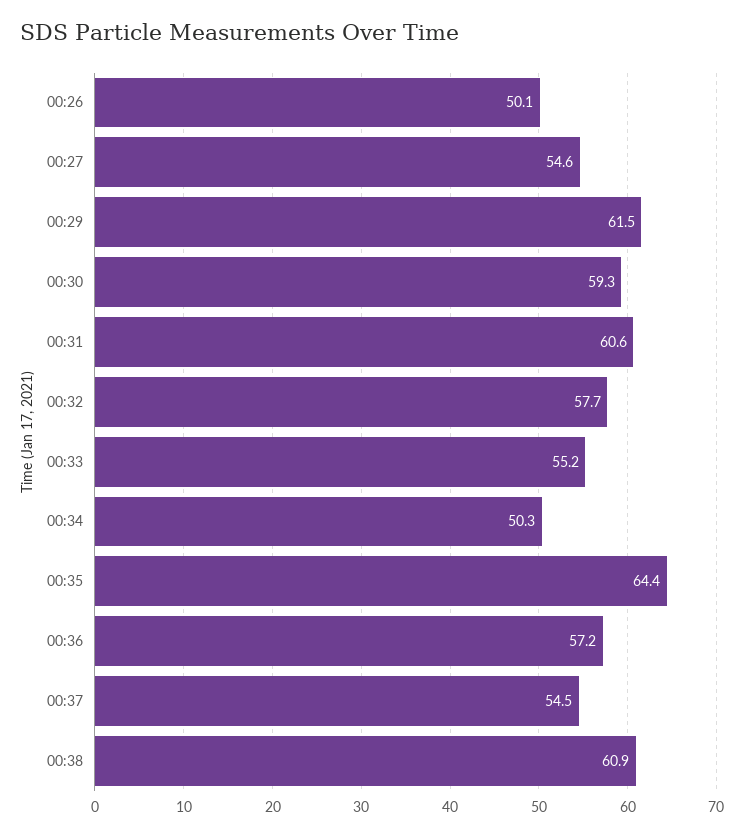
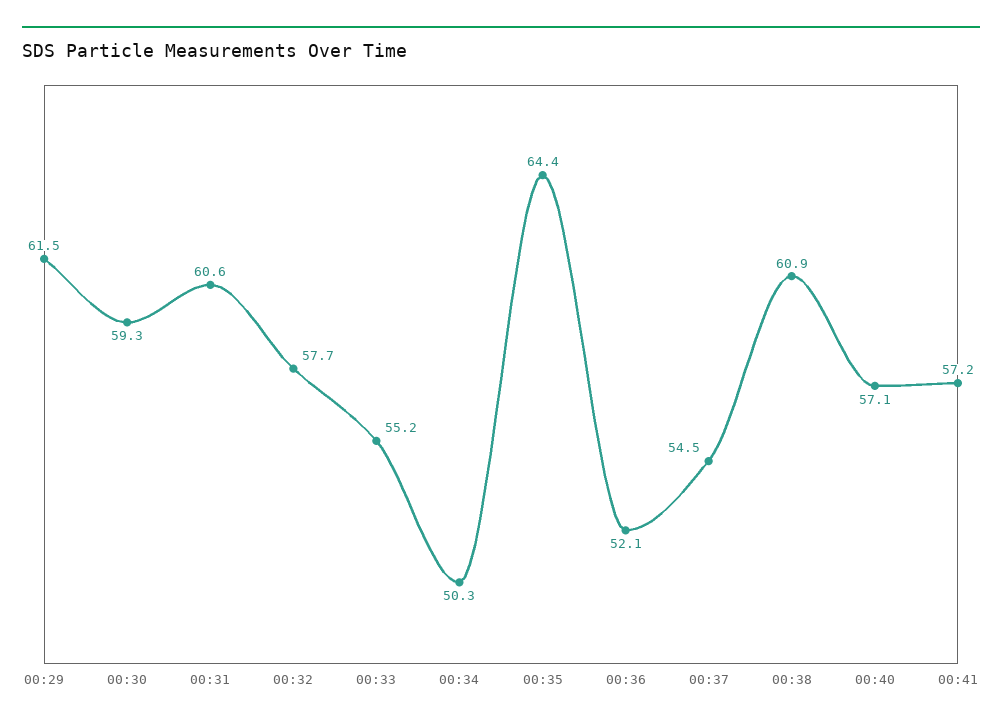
00:26: 50.1 -> none
00:27: 54.6 -> none
00:36: 57.2 -> 52.1
00:40: none -> 57.1
00:41: none -> 57.2

